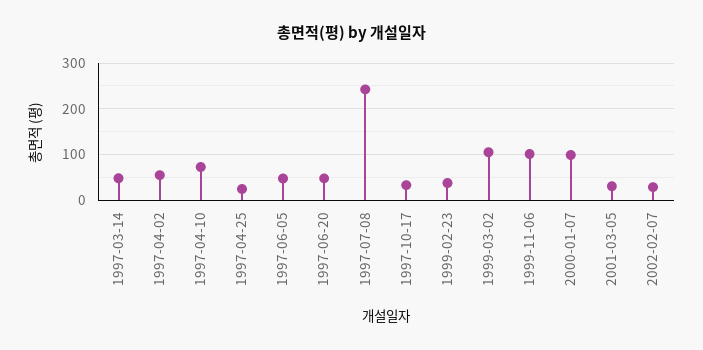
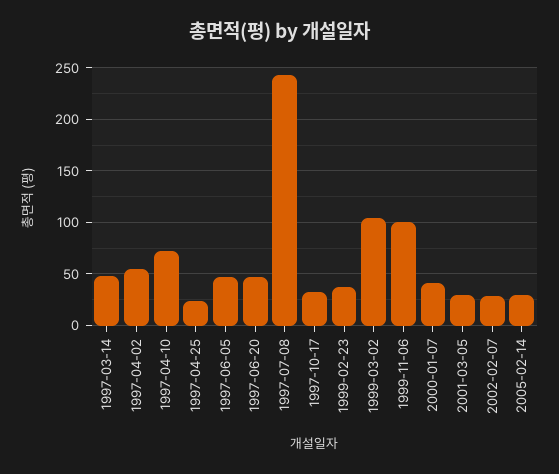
2000-01-07: 100 -> 40
2005-02-14: none -> 30

